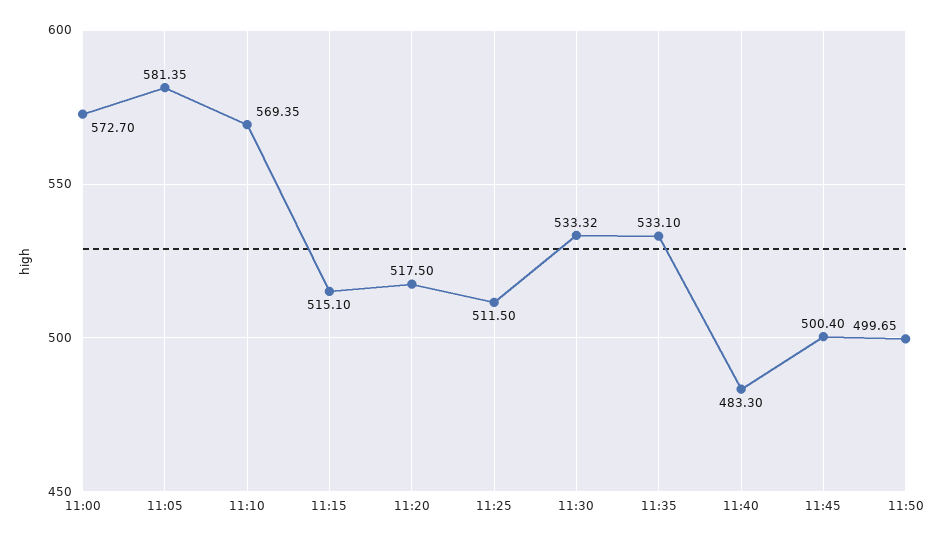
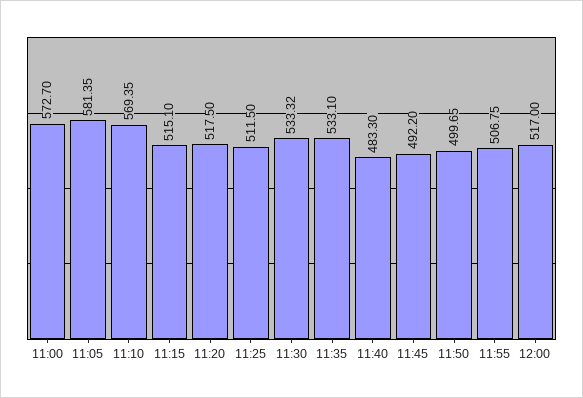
11:45: 500.4 -> 492.2
11:55: none -> 506.75
12:00: none -> 517

